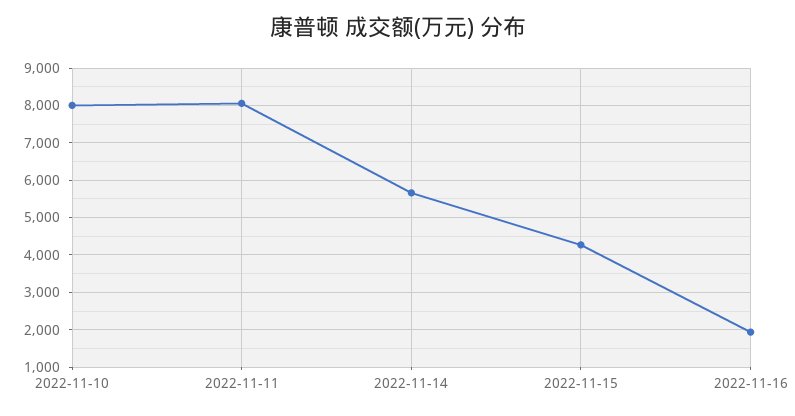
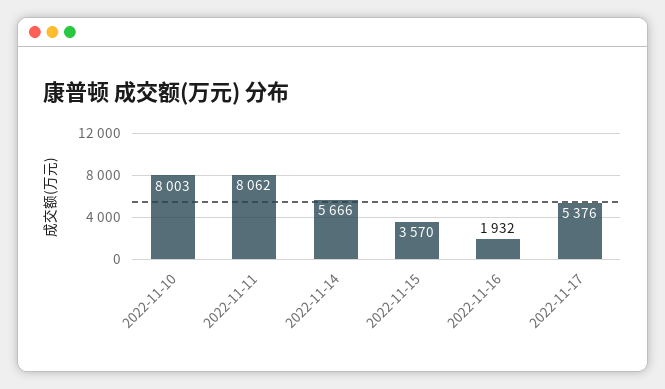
2022-11-15: 4200 -> 3570
2022-11-17: none -> 5376

